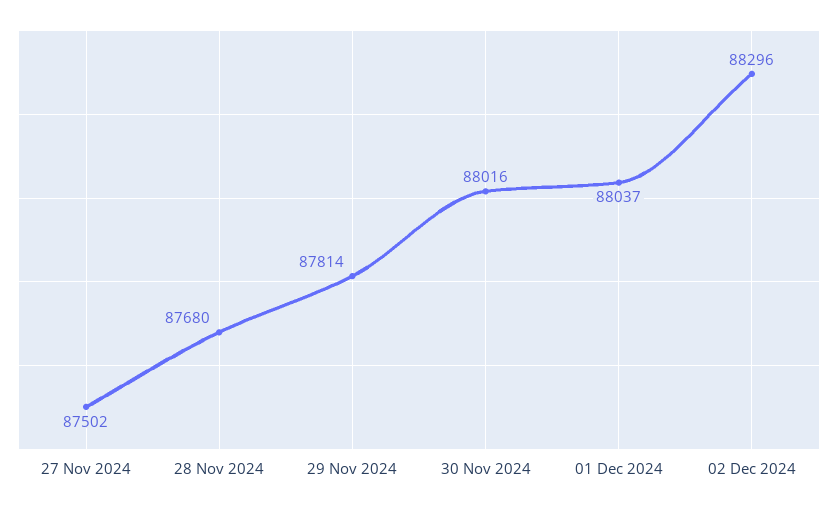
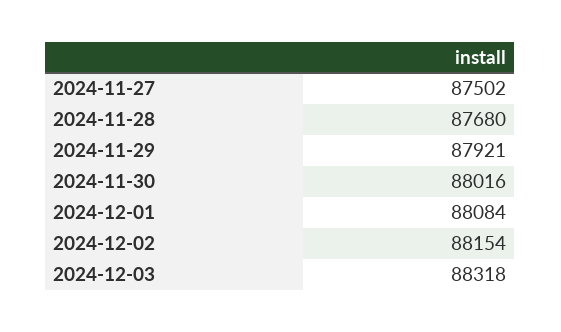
29 Nov 2024: 87814 -> 87921
01 Dec 2024: 88037 -> 88084
02 Dec 2024: 88296 -> 88154
2024-12-03: none -> 88318

